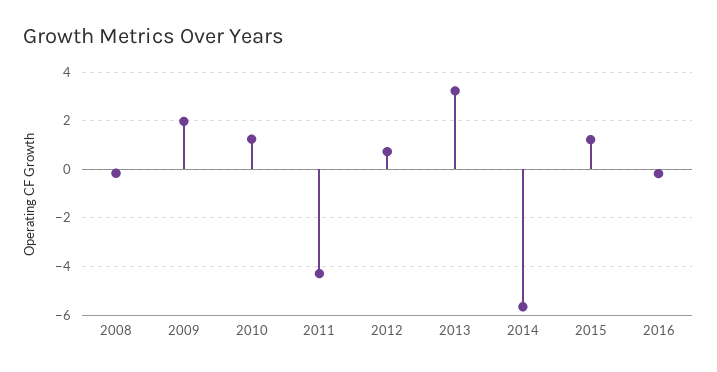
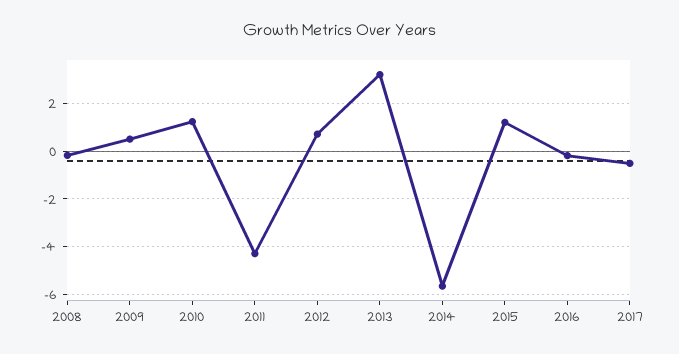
2009: 2 -> 0.5
2017: none -> -0.5

